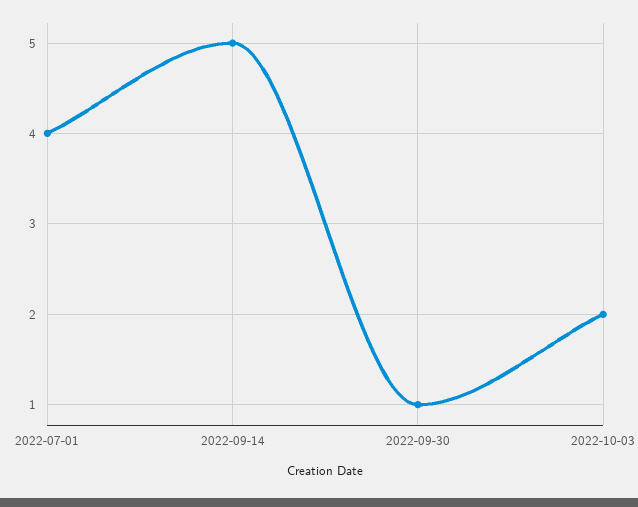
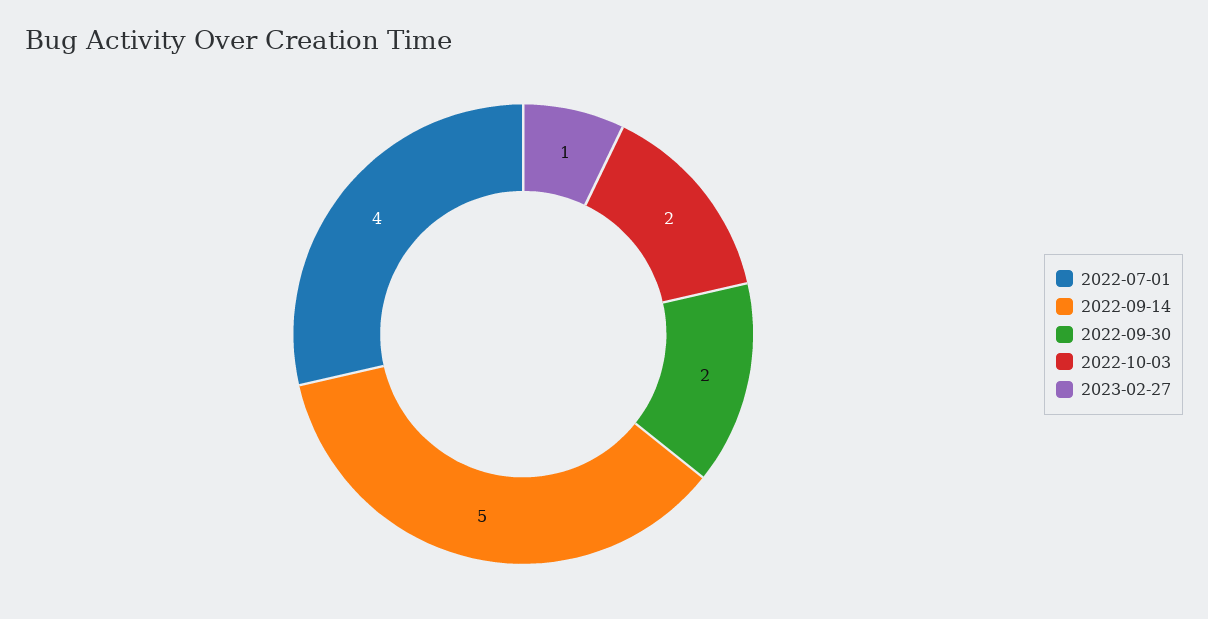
2022-09-30: 1 -> 2
2023-02-27: none -> 1

